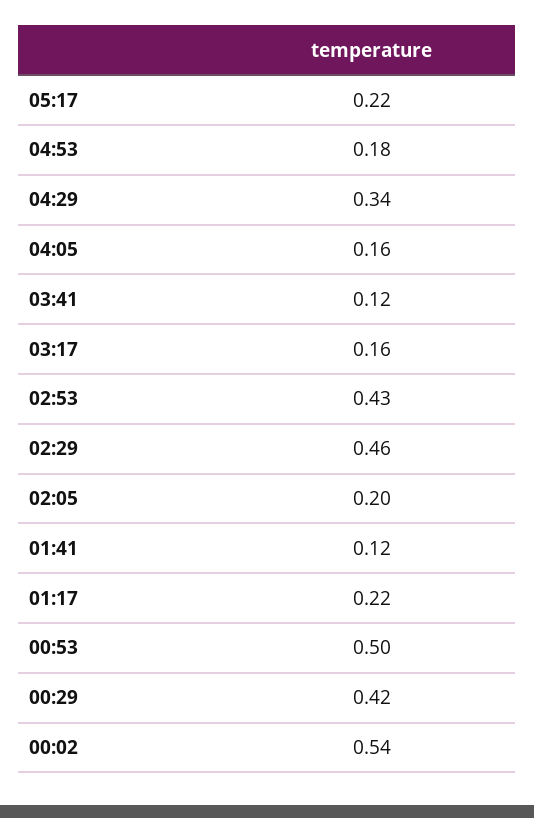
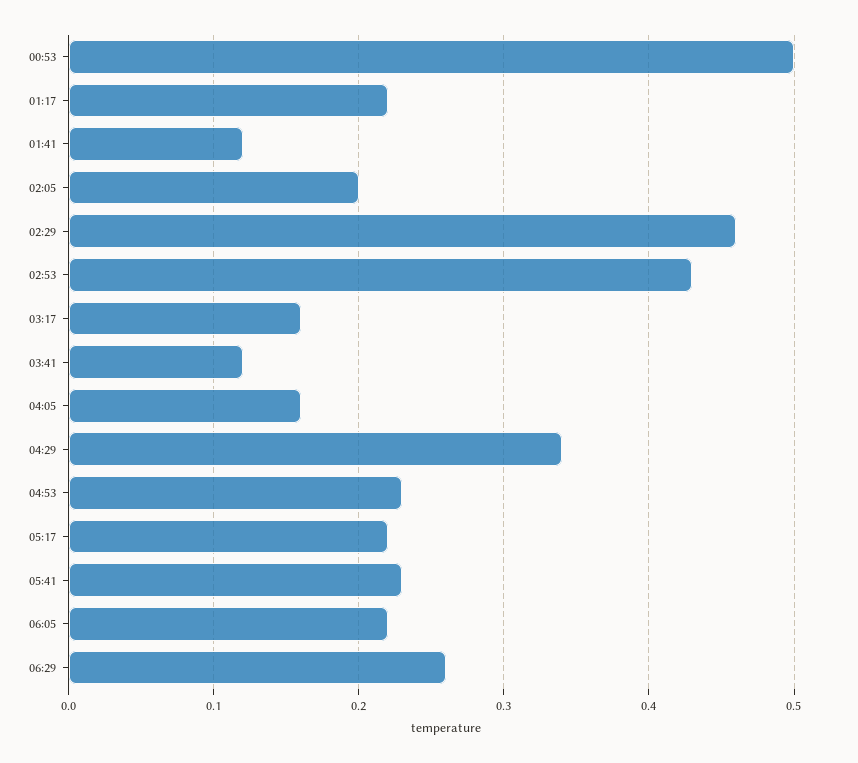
04:53: 0.18 -> 0.23
00:29: 0.42 -> none
00:02: 0.54 -> none
05:41: none -> 0.23
06:05: none -> 0.22
06:29: none -> 0.26

